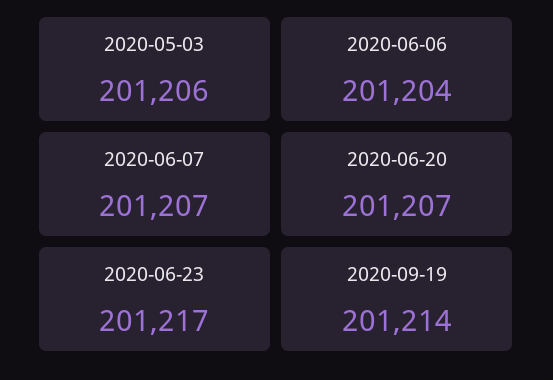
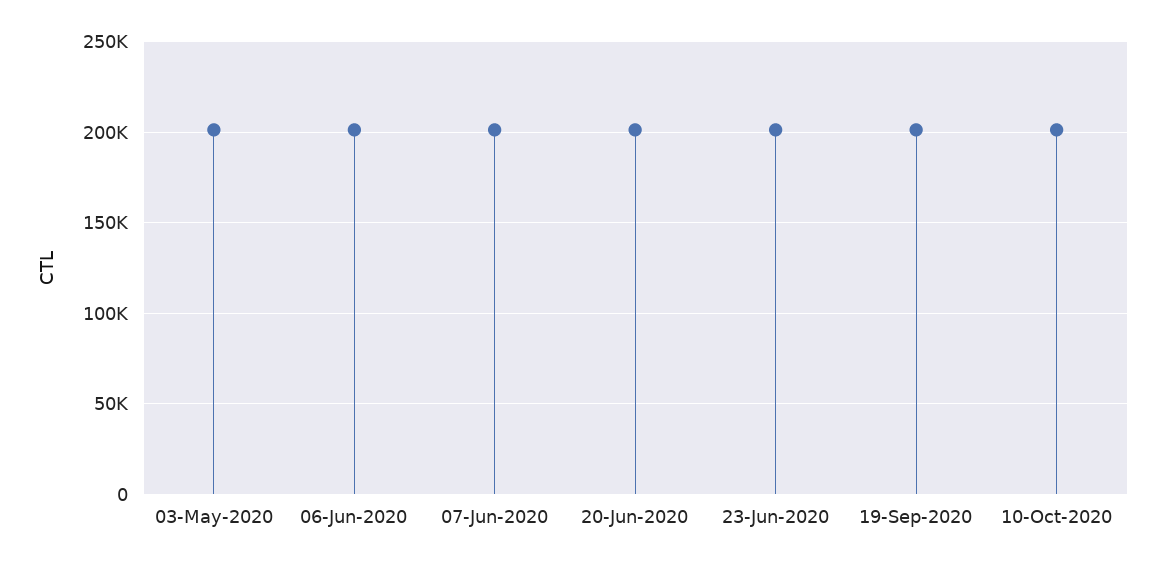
10-Oct-2020: none -> 200000

